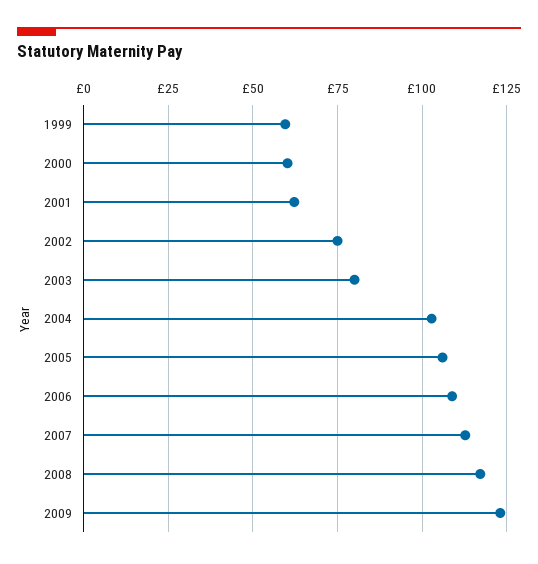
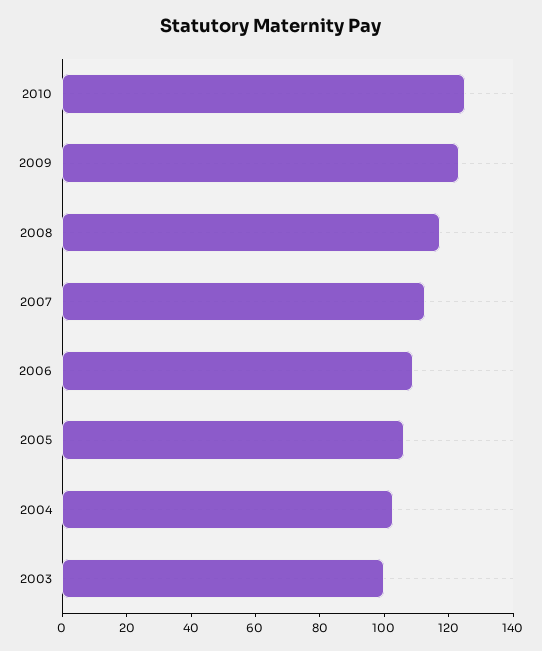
1999: 60 -> none
2000: 60 -> none
2001: 62.5 -> none
2002: 75 -> none
2003: 80 -> 100
2010: none -> 125

